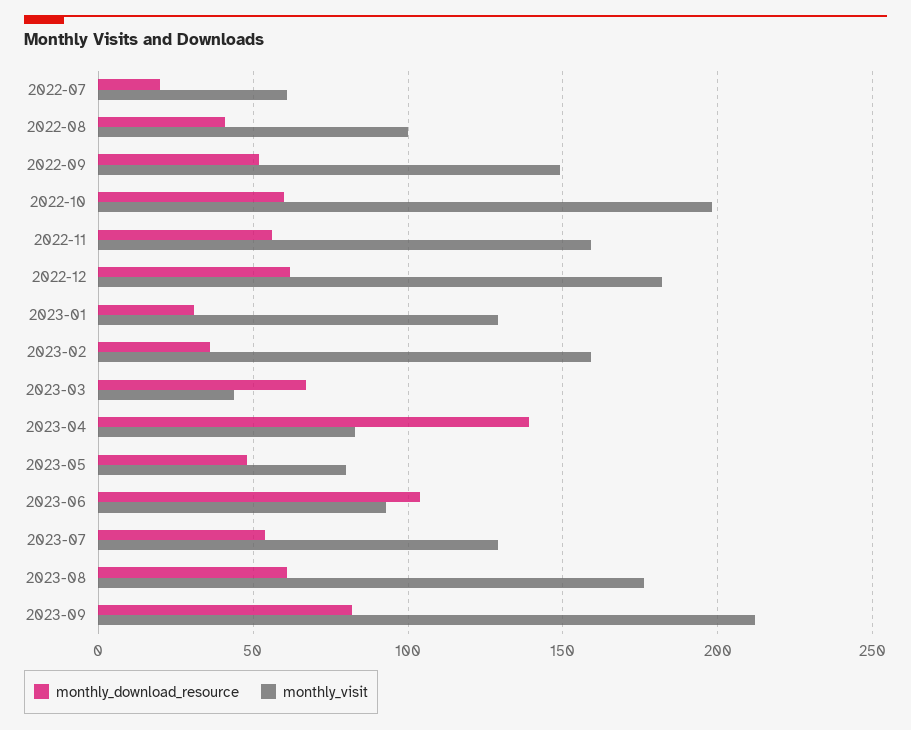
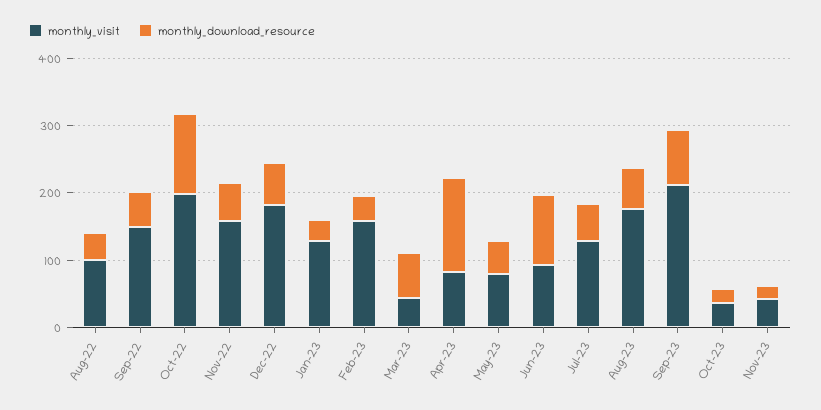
monthly_download_resource, 2022-07: 20 -> none
monthly_visit, 2022-07: 60 -> none
monthly_download_resource, 2022-10: 60 -> 120
monthly_visit, Oct-23: none -> 40
monthly_download_resource, Oct-23: none -> 20
monthly_visit, Nov-23: none -> 40
monthly_download_resource, Nov-23: none -> 20

